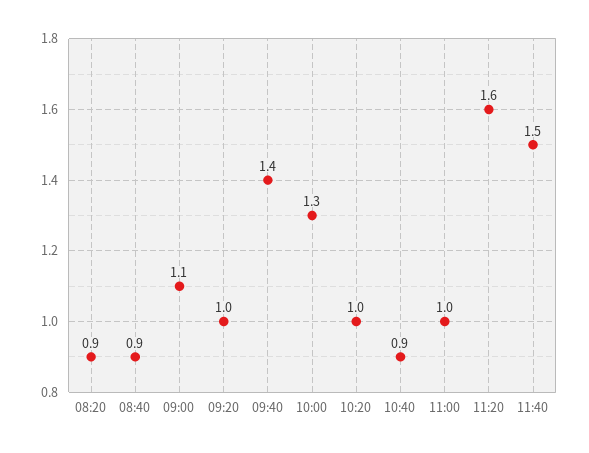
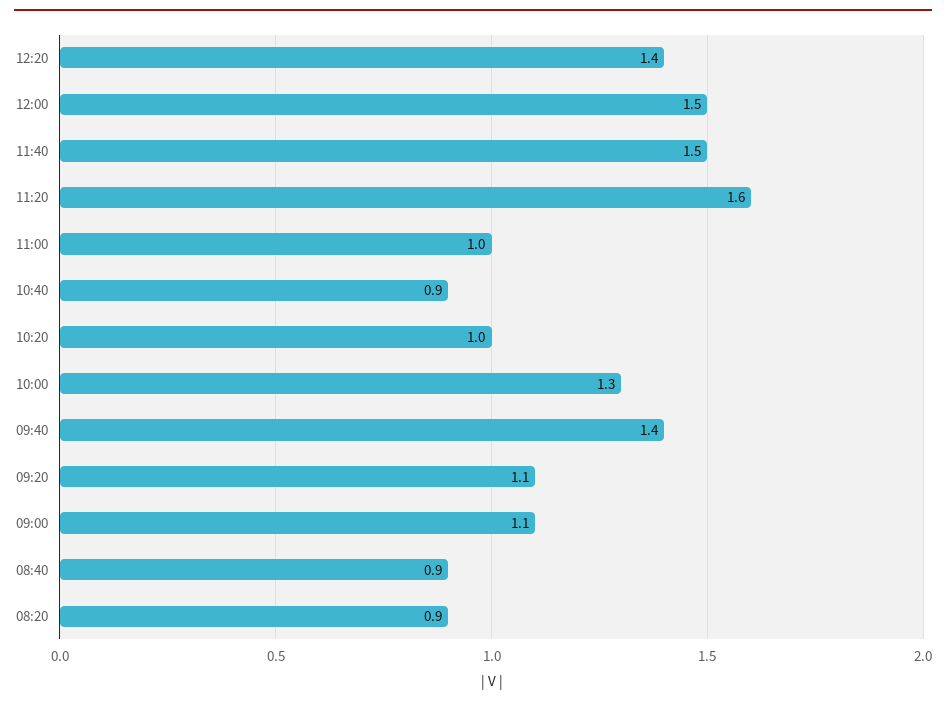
09:20: 1 -> 1.1
12:20: none -> 1.4
12:00: none -> 1.5

